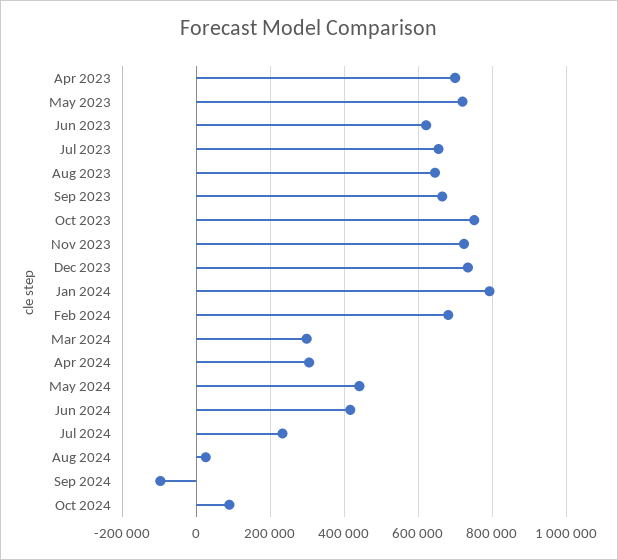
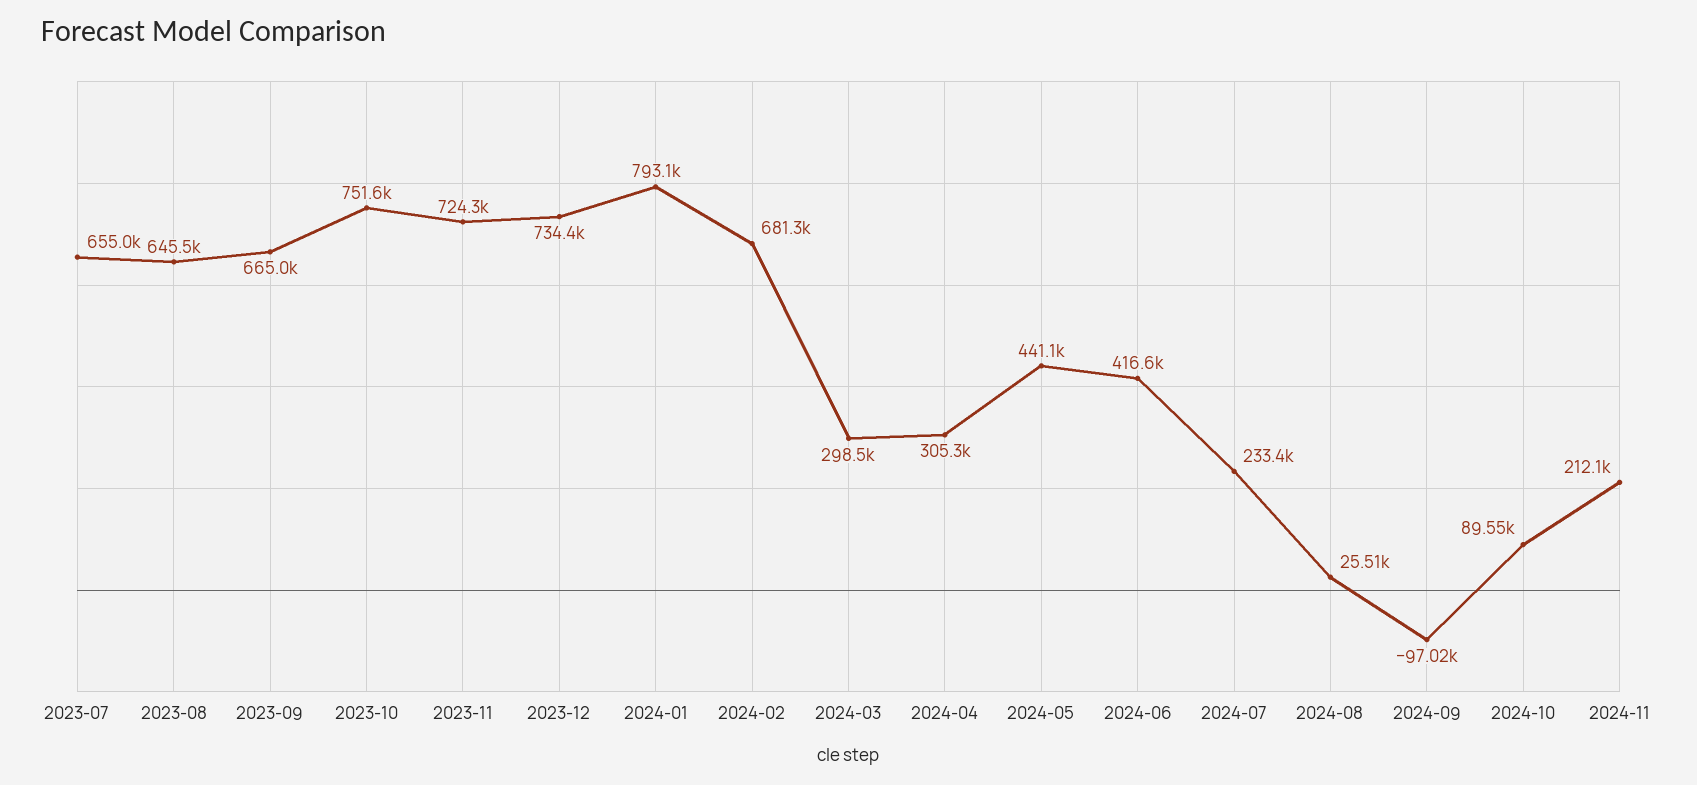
Apr 2023: 700000 -> none
May 2023: 720000 -> none
Jun 2023: 620000 -> none
2024-11: none -> 212100

